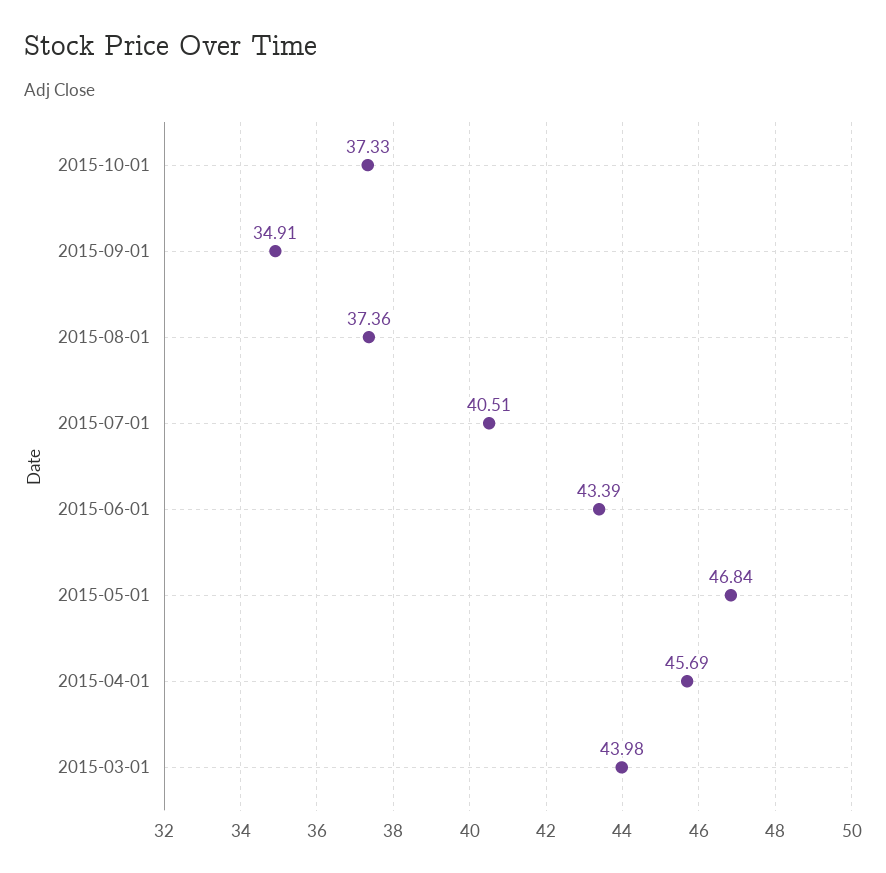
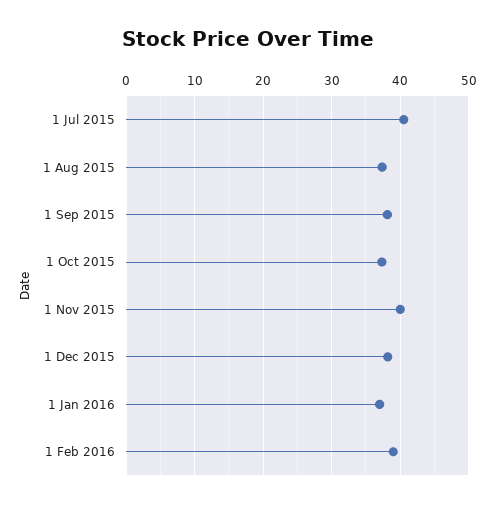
2015-09-01: 34.91 -> 38
2015-06-01: 43.39 -> none
2015-05-01: 46.84 -> none
2015-04-01: 45.69 -> none
2015-03-01: 43.98 -> none
1 Nov 2015: none -> 40
1 Dec 2015: none -> 38
1 Jan 2016: none -> 37
1 Feb 2016: none -> 39

